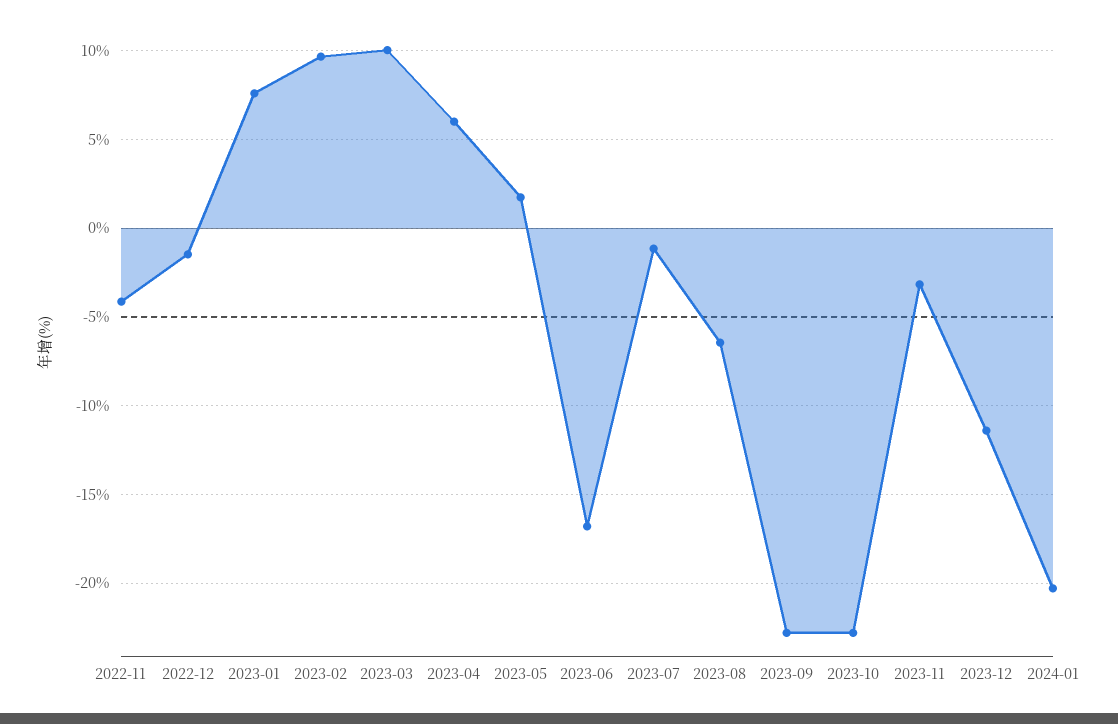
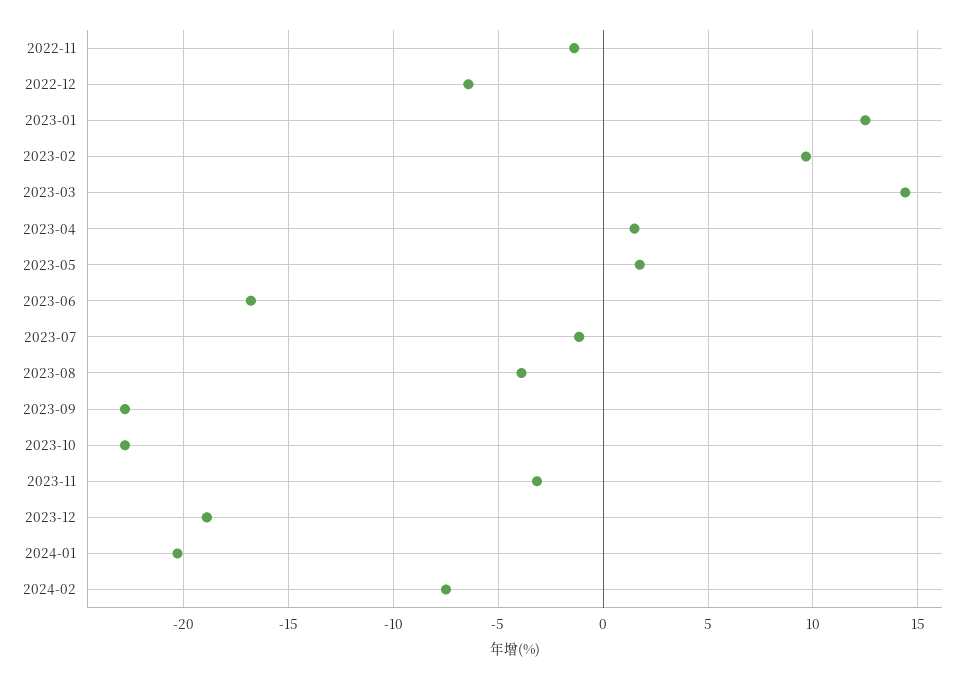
2022-11: -4 -> -1.5
2022-12: -1.5 -> -6.5
2023-01: 7.5 -> 12.5
2023-03: 10 -> 14.5
2023-04: 6 -> 1.5
2023-08: -6.5 -> -4
2023-12: -11.5 -> -19
2024-02: none -> -7.5

